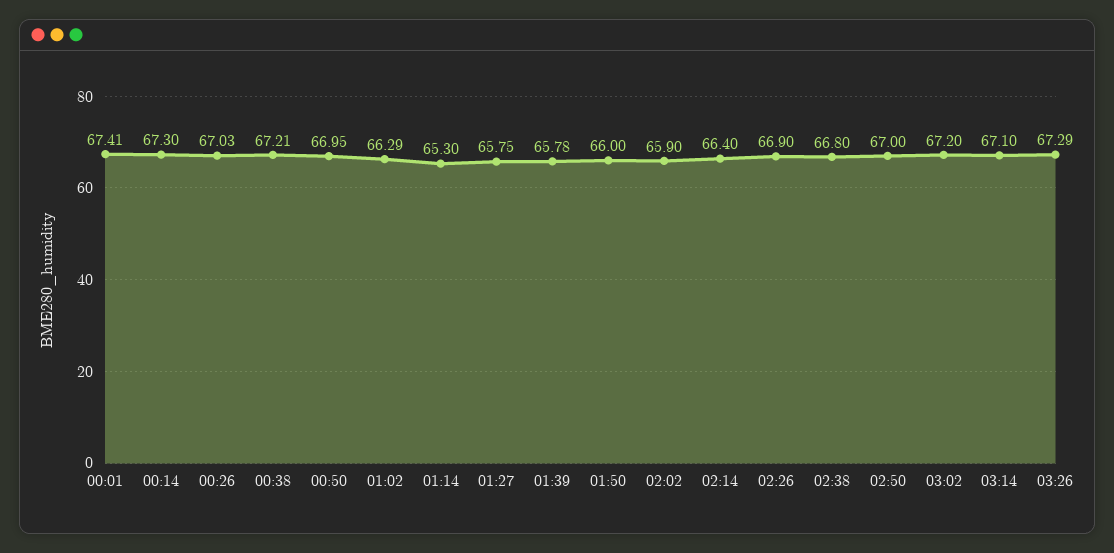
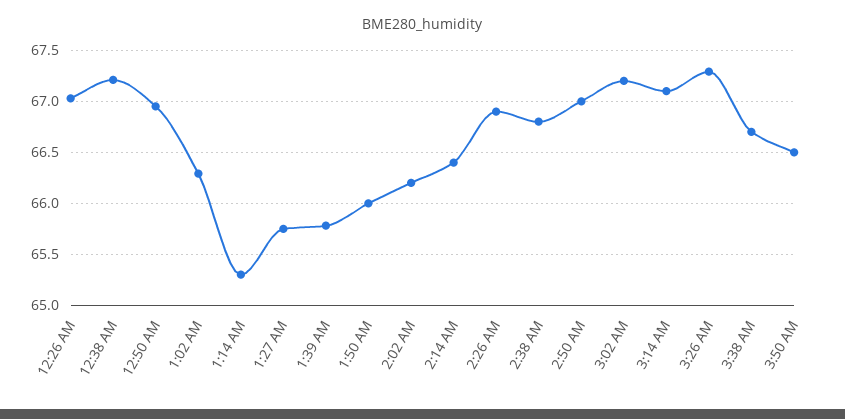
00:01: 67.41 -> none
00:14: 67.3 -> none
02:02: 65.9 -> 66.2
3:38 AM: none -> 66.7
3:50 AM: none -> 66.5

